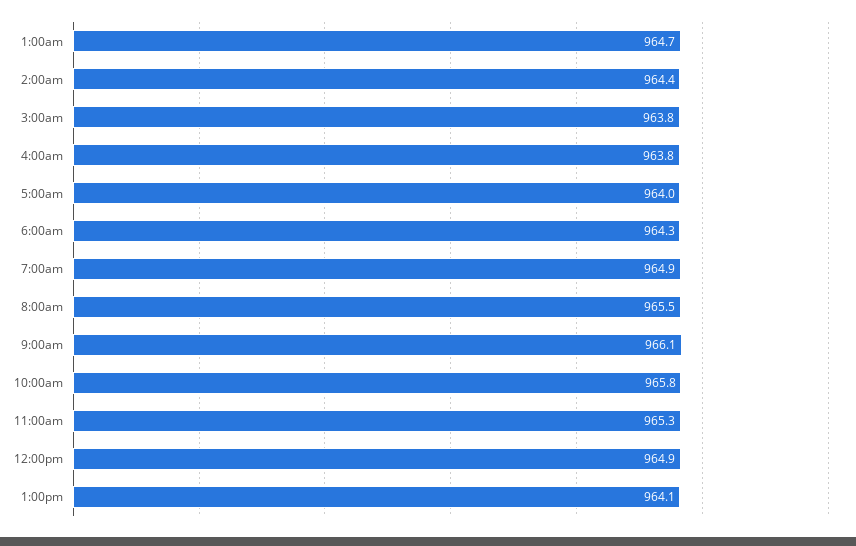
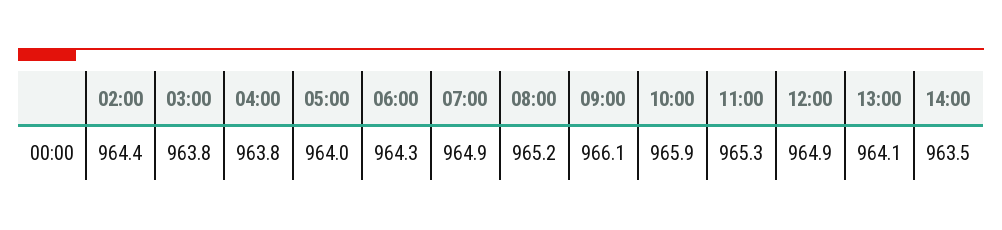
1:00am: 964.7 -> none
8:00am: 965.5 -> 965.2
10:00am: 965.8 -> 965.9
14:00: none -> 963.5

